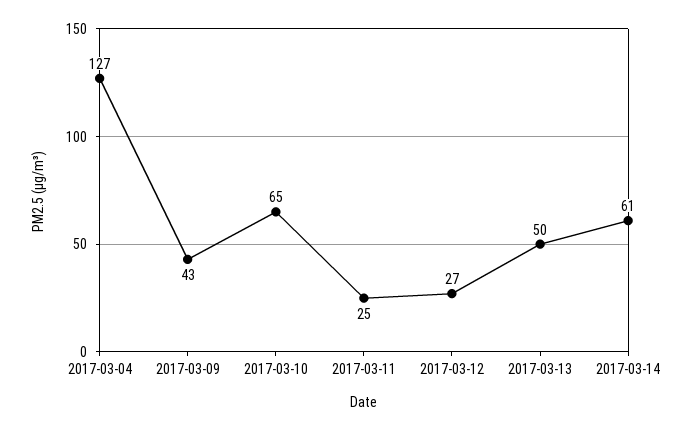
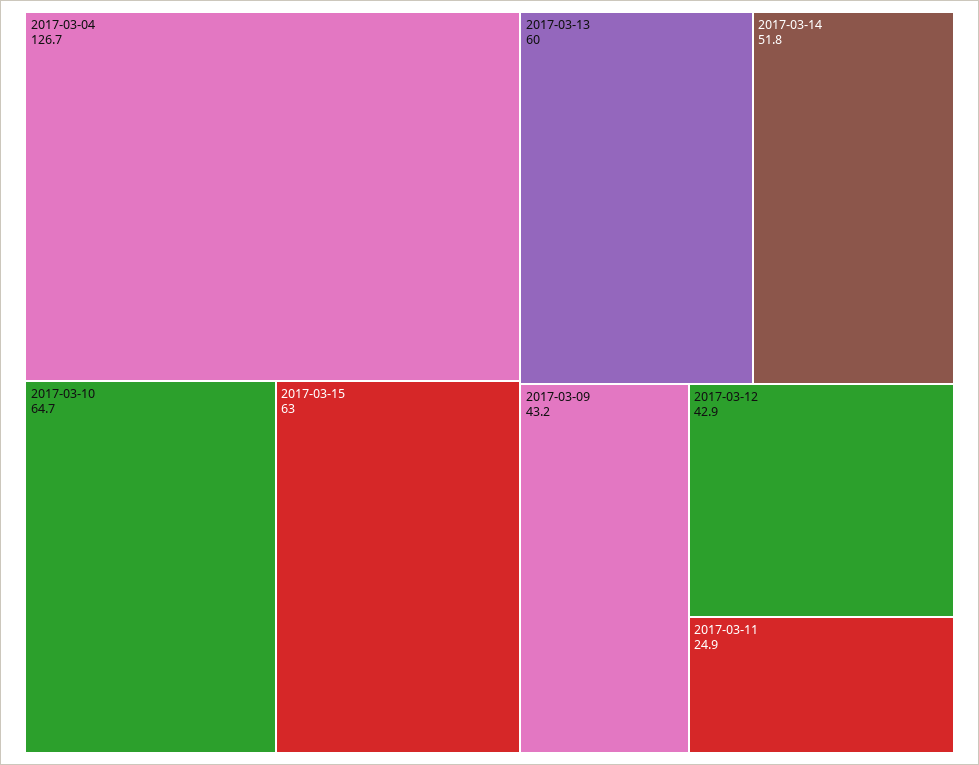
2017-03-12: 27 -> 42.9
2017-03-13: 50 -> 60
2017-03-14: 61 -> 51.8
2017-03-15: none -> 63

